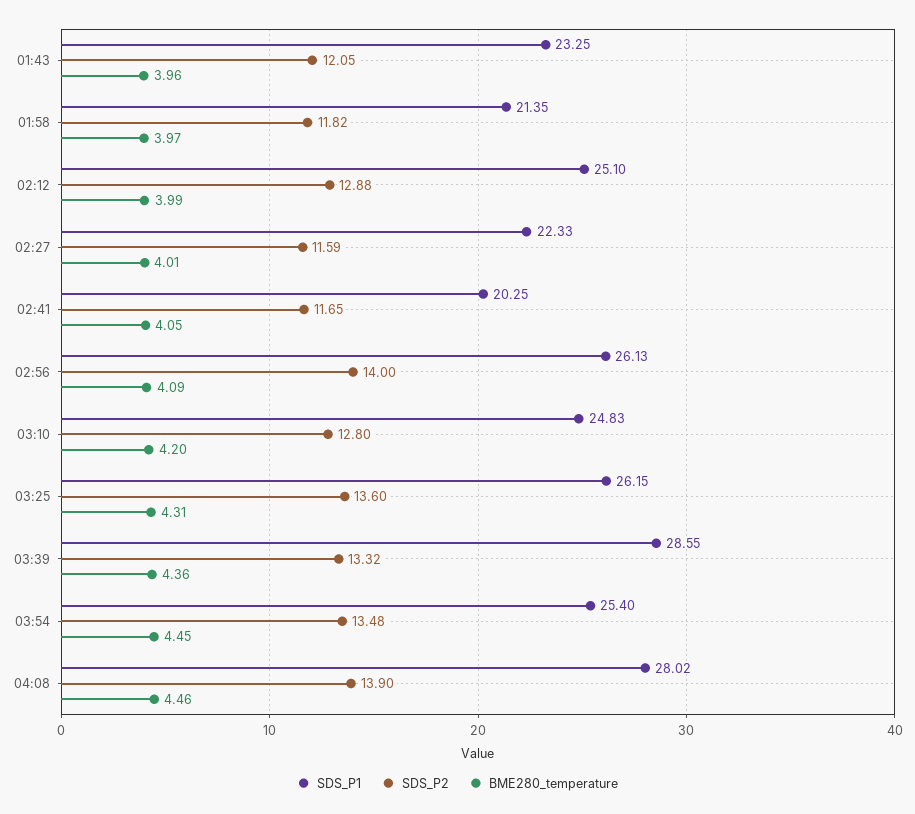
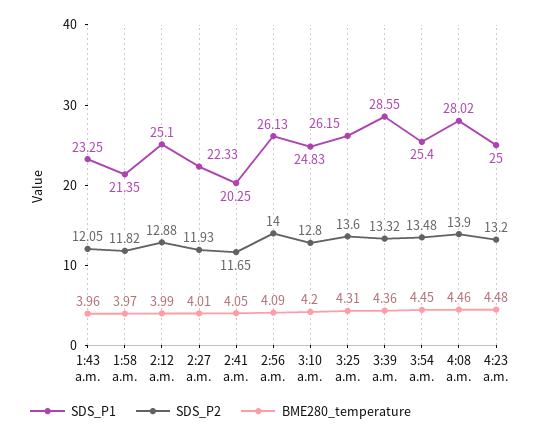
SDS_P2, 02:27: 11.59 -> 11.93
SDS_P1, 4:23 a.m.: none -> 25
SDS_P2, 4:23 a.m.: none -> 13.2
BME280_temperature, 4:23 a.m.: none -> 4.48

